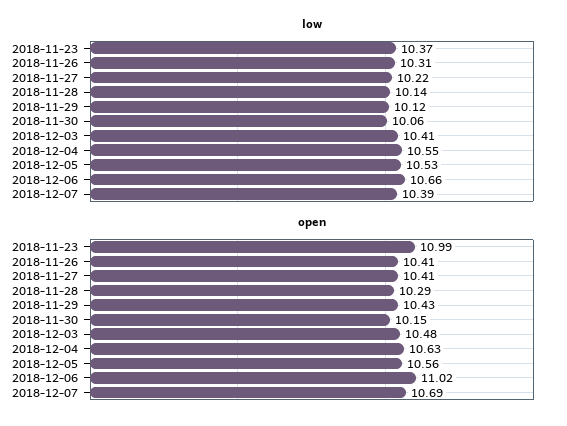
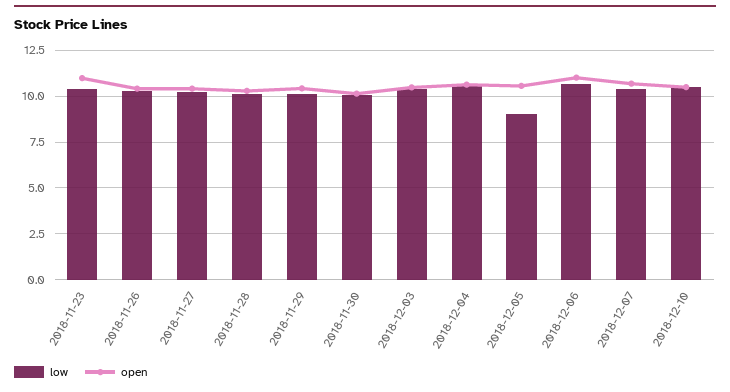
low, 2018-12-05: 10.53 -> 9
low, 2018-12-10: none -> 10.5
open, 2018-12-10: none -> 10.5

